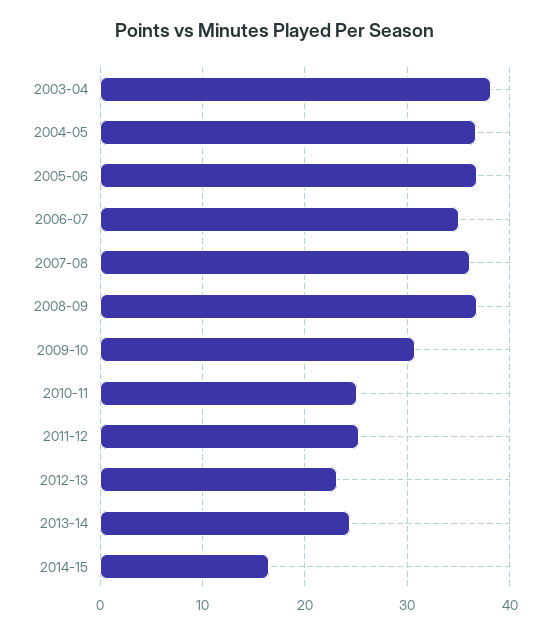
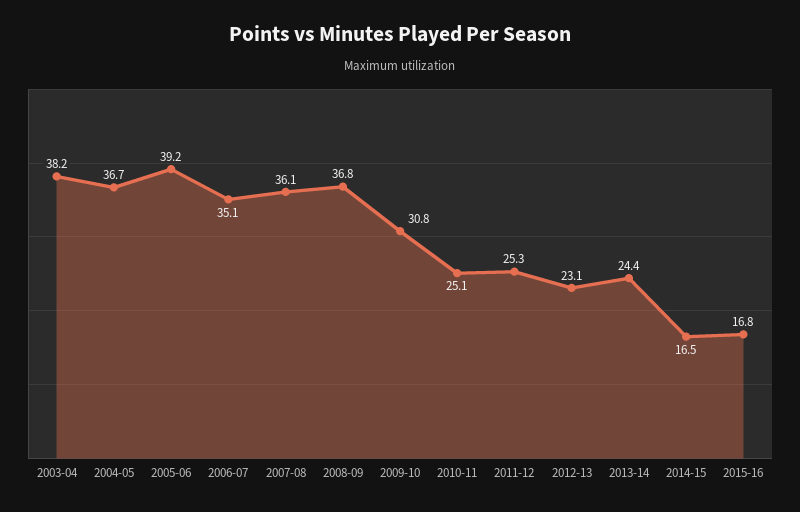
2005-06: 37 -> 39.2
2015-16: none -> 16.8

